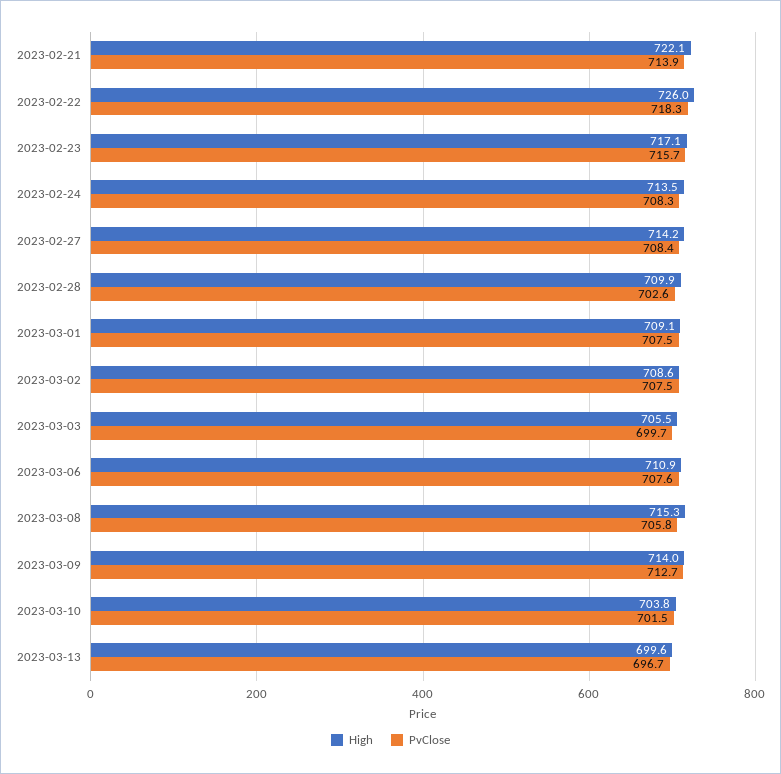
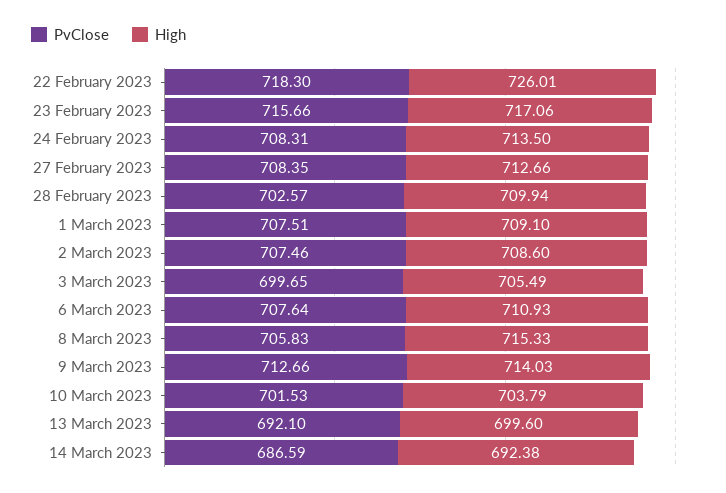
High, 2023-02-21: 722.1 -> none
PvClose, 2023-02-21: 713.9 -> none
High, 2023-02-27: 714.2 -> 712.66
PvClose, 2023-03-13: 696.7 -> 692.1
PvClose, 14 March 2023: none -> 686.59
High, 14 March 2023: none -> 692.38

